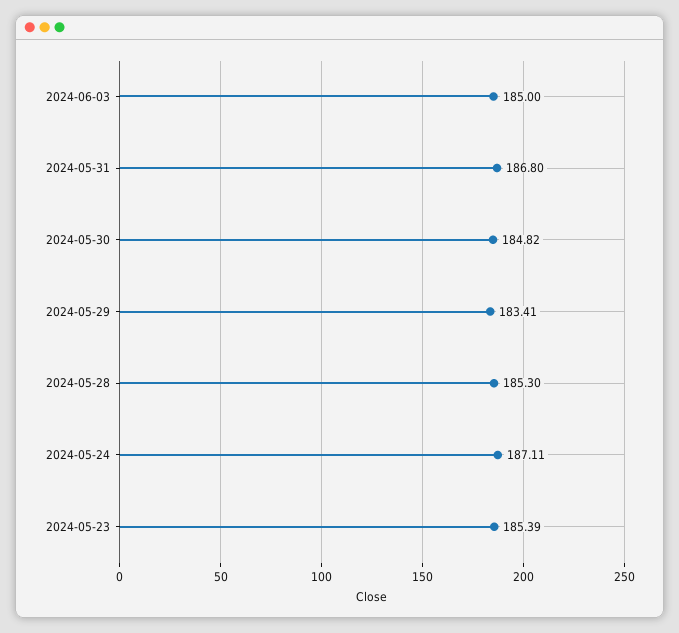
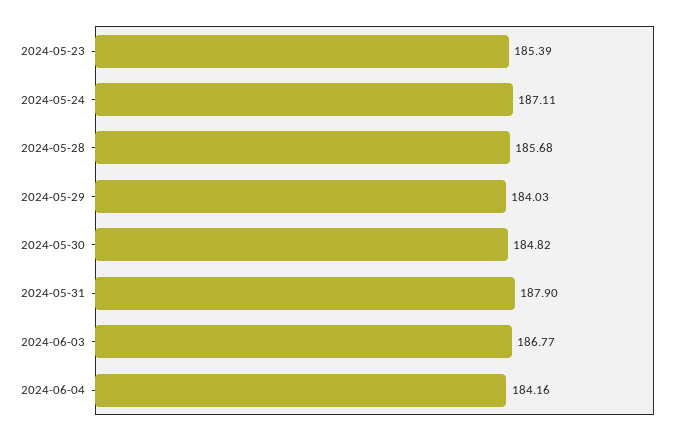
2024-06-03: 185 -> 186.77
2024-05-31: 186.8 -> 187.9
2024-05-29: 183.41 -> 184.03
2024-05-28: 185.3 -> 185.68
2024-06-04: none -> 184.16

